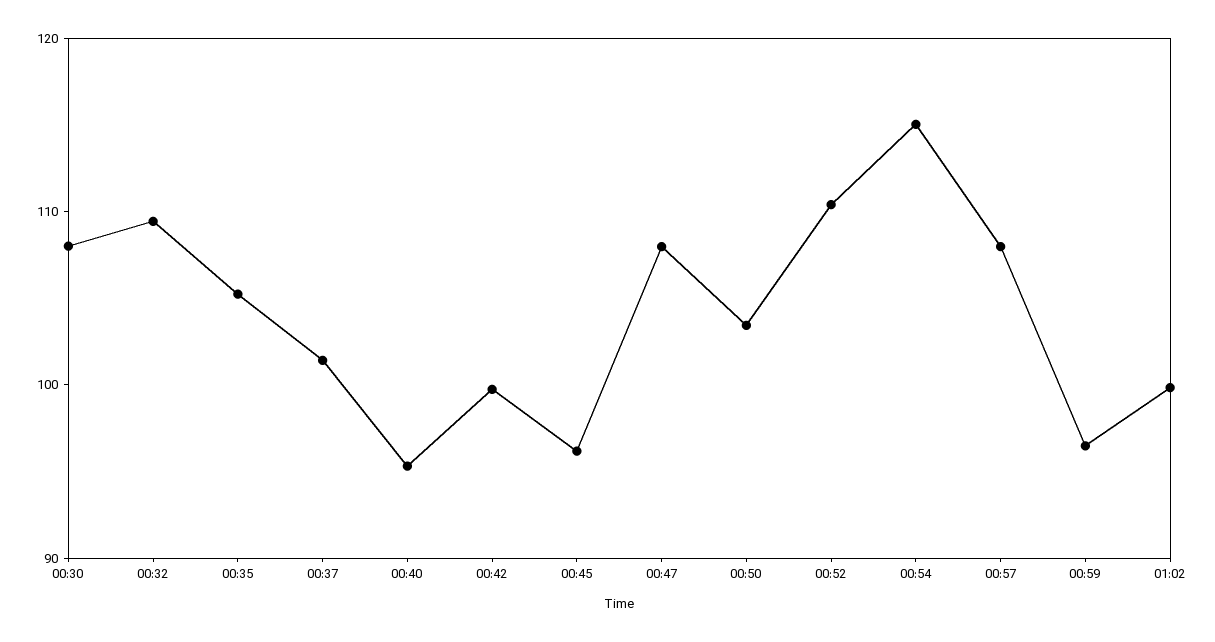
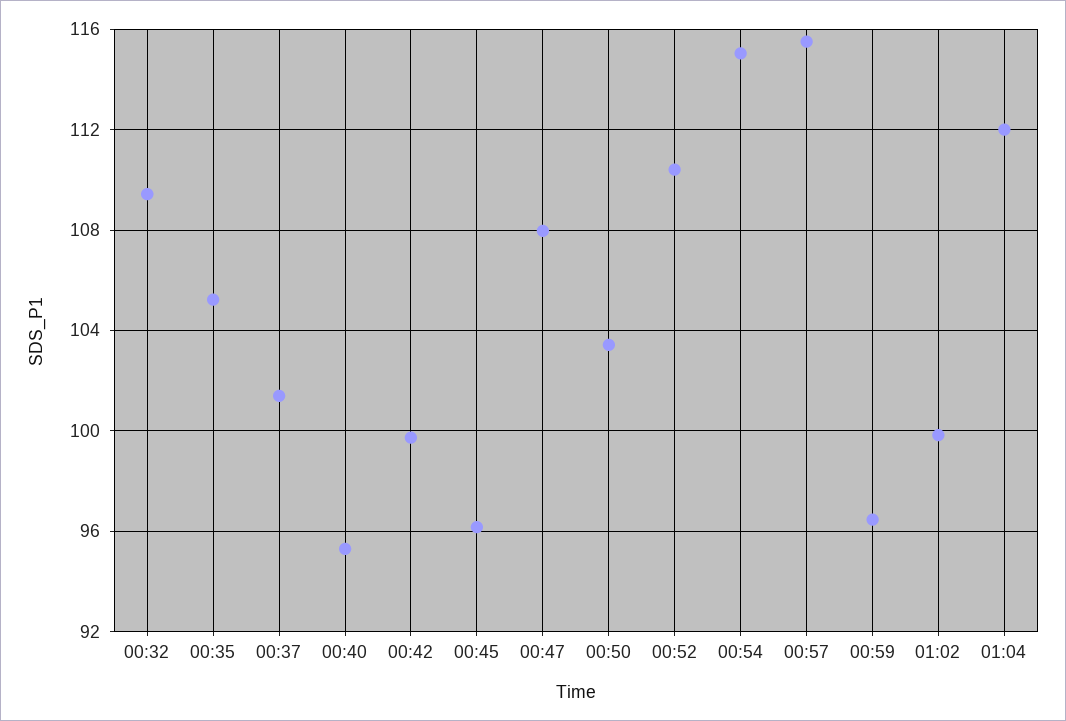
00:30: 108 -> none
00:57: 108 -> 115.5
01:04: none -> 112

